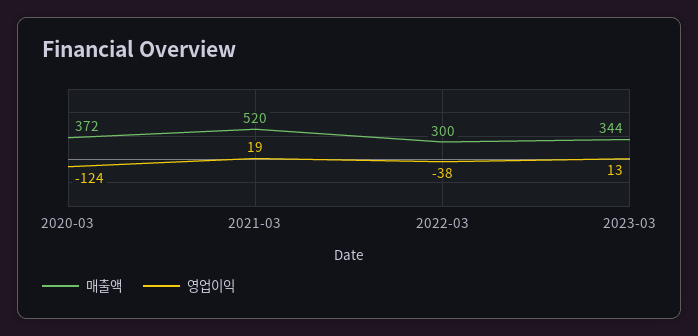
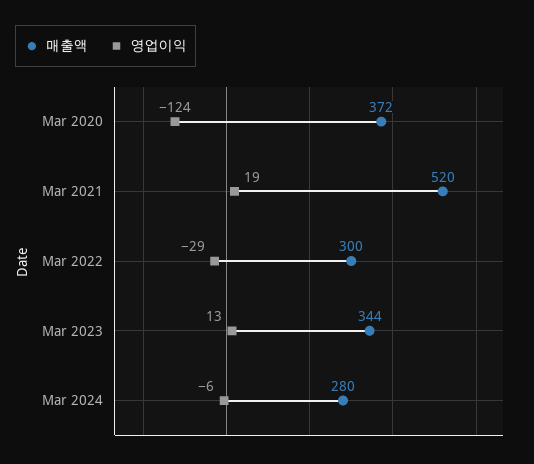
영업이익, 2022-03: -38 -> -29
매출액, Mar 2024: none -> 280
영업이익, Mar 2024: none -> -6

